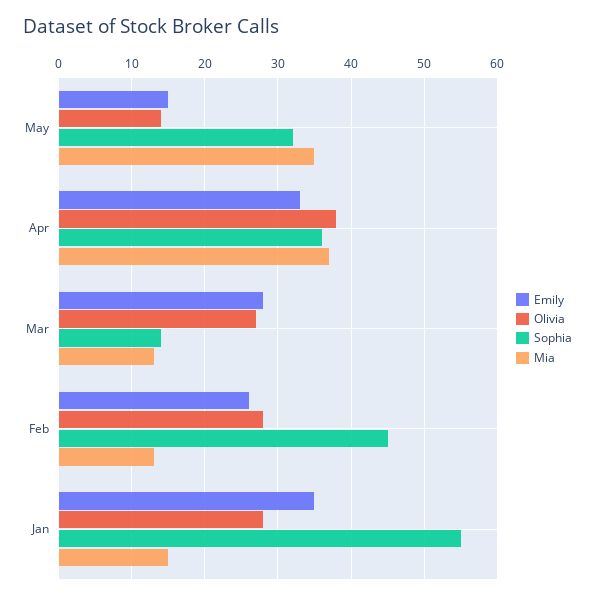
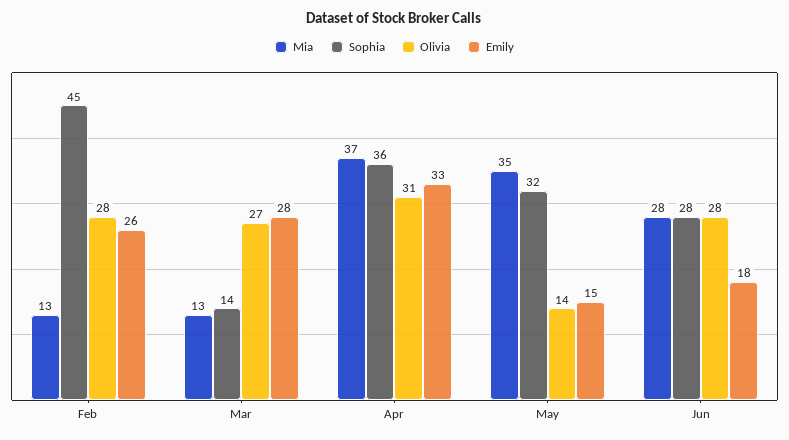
Olivia, Apr: 38 -> 31
Emily, Jan: 35 -> none
Olivia, Jan: 28 -> none
Sophia, Jan: 55 -> none
Mia, Jan: 15 -> none
Mia, Jun: none -> 28
Sophia, Jun: none -> 28
Olivia, Jun: none -> 28
Emily, Jun: none -> 18

